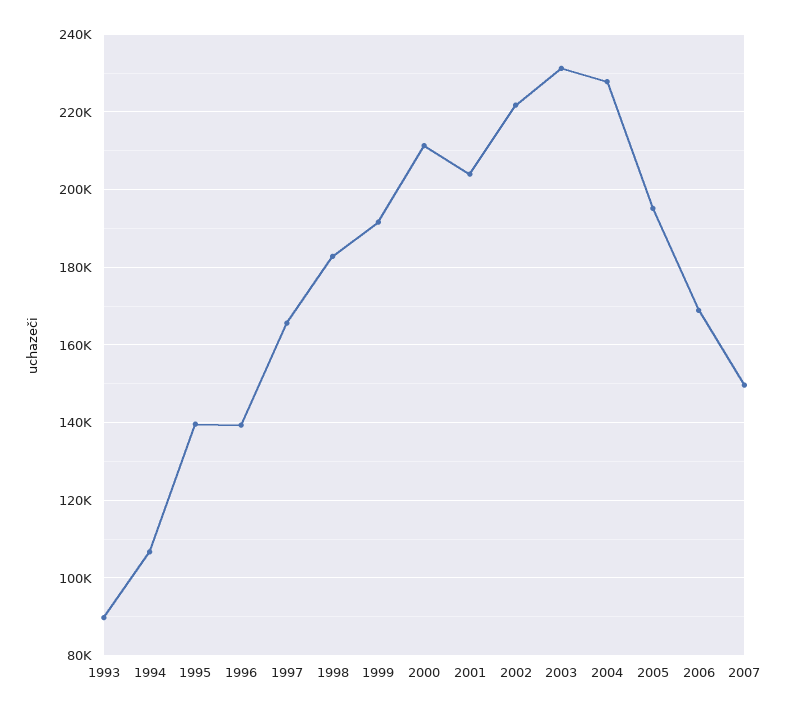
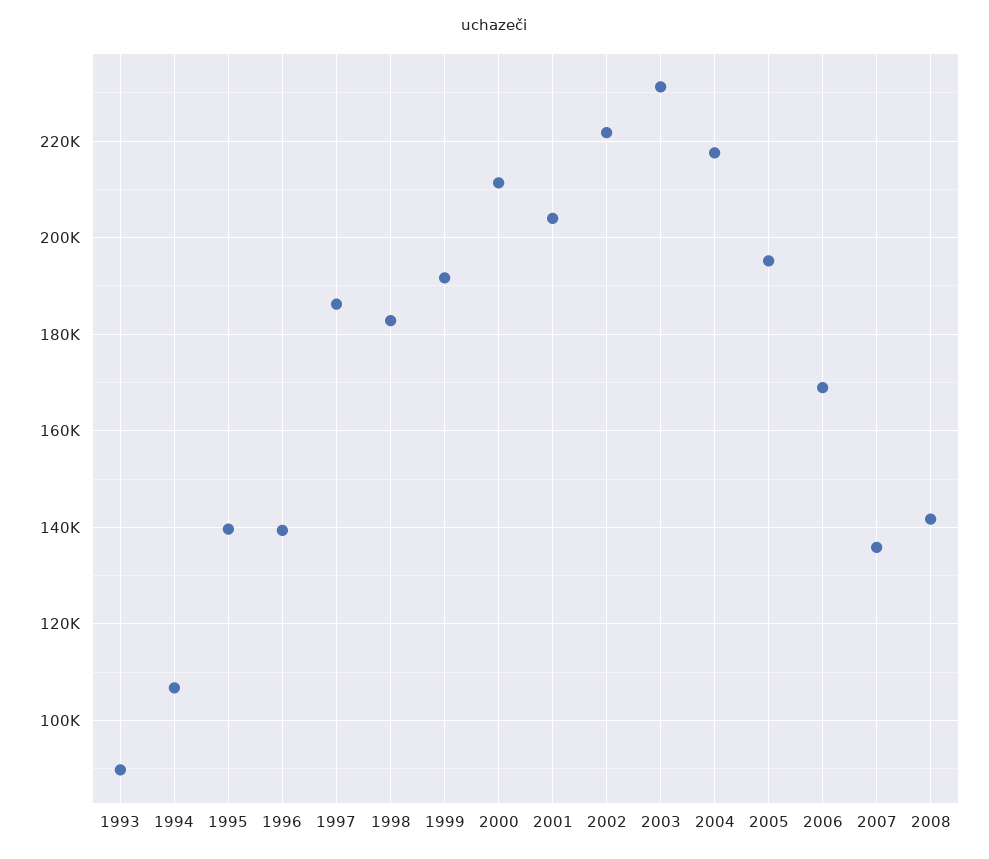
1997: 166000 -> 186000
2004: 228000 -> 218000
2007: 150000 -> 136000
2008: none -> 142000

